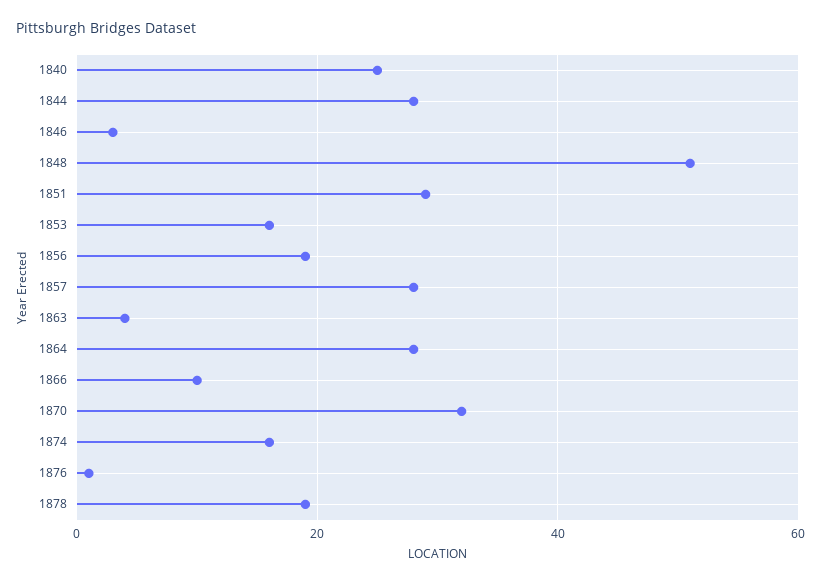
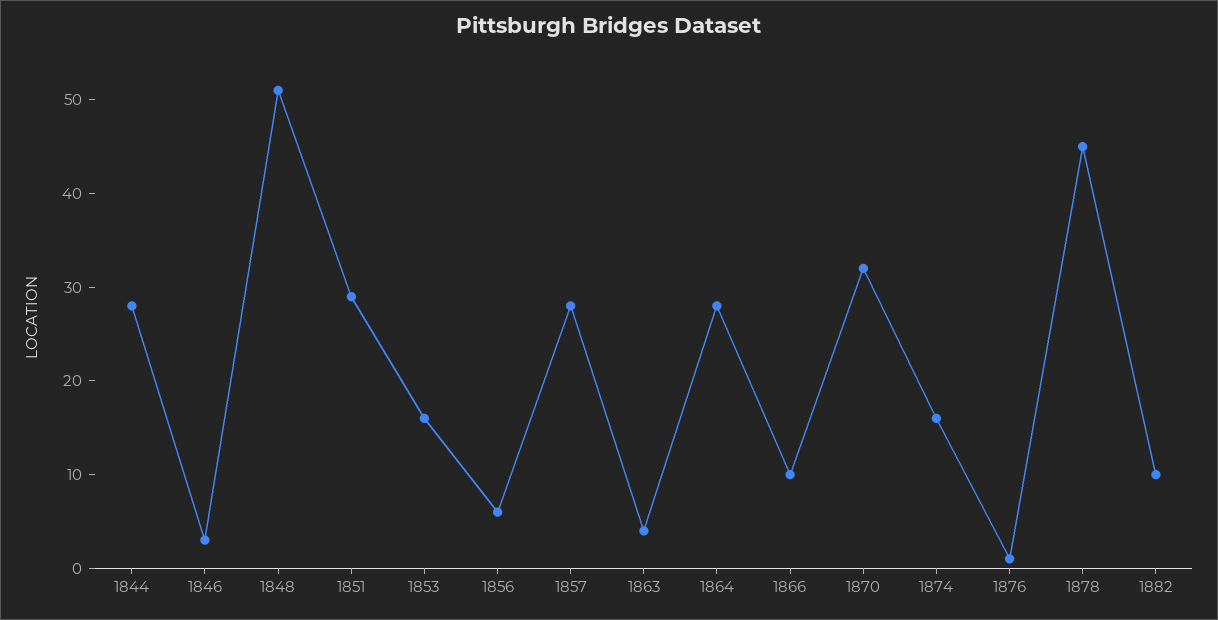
1840: 25 -> none
1856: 20 -> 6
1878: 20 -> 45
1882: none -> 10

